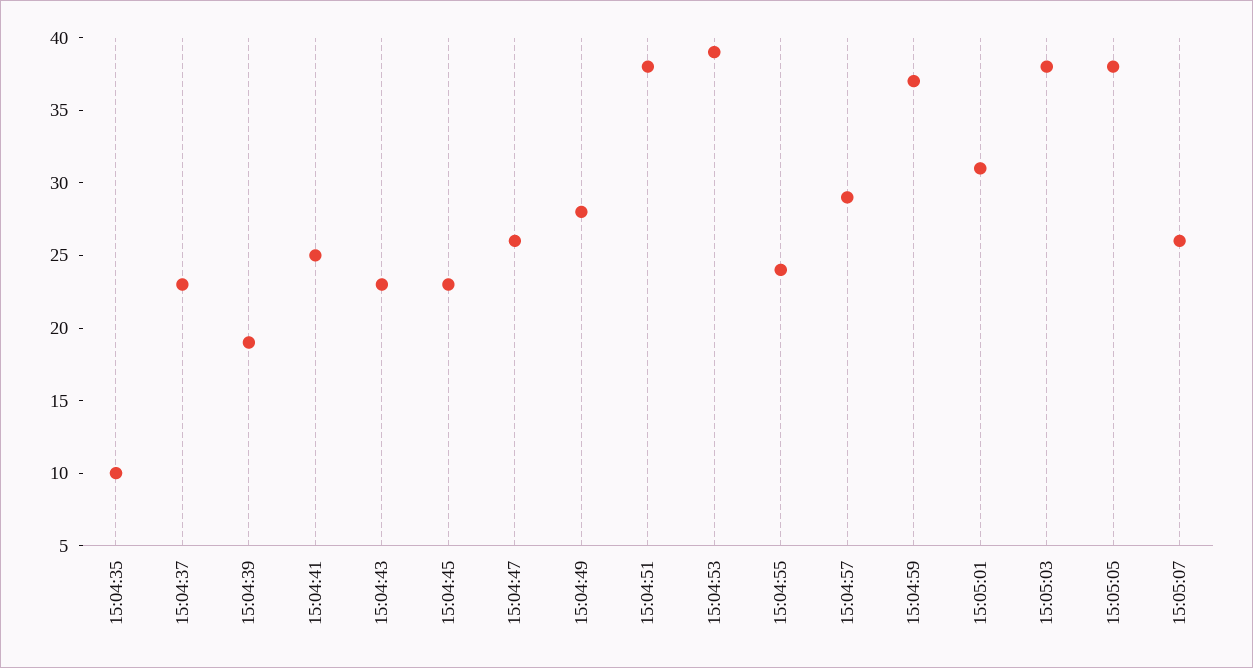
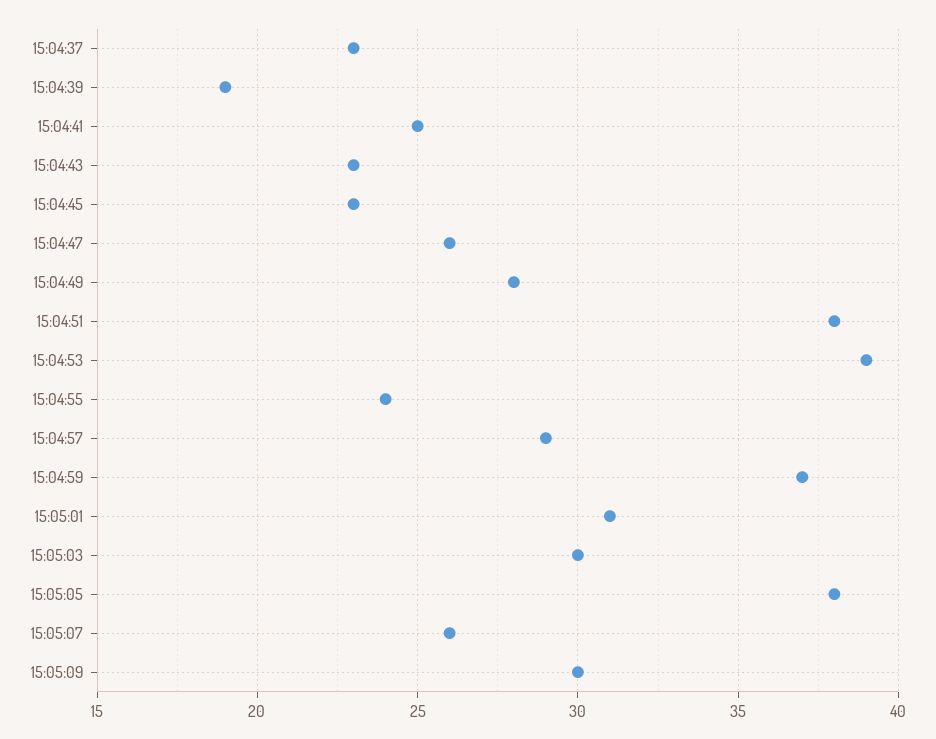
15:04:35: 10 -> none
15:05:03: 38 -> 30
15:05:09: none -> 30

